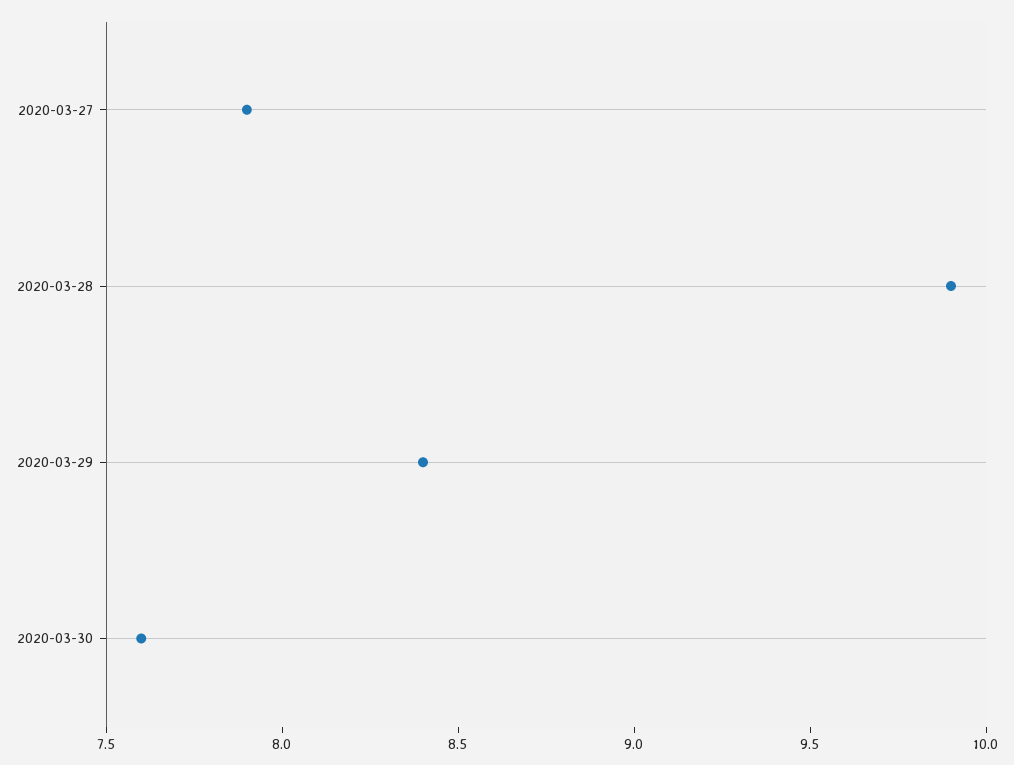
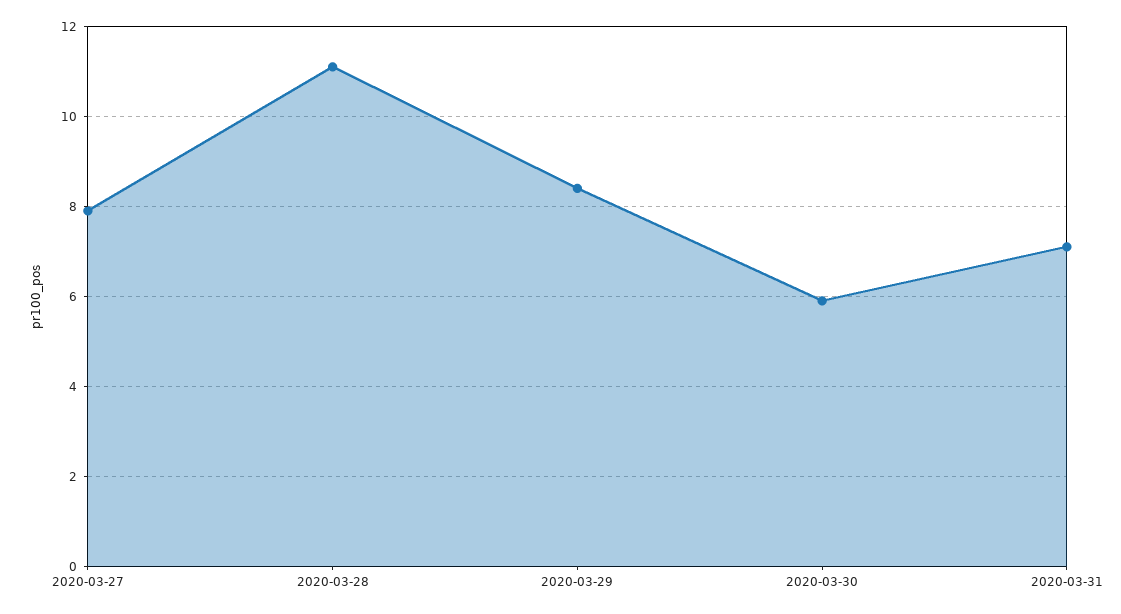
2020-03-28: 9.9 -> 11
2020-03-30: 7.6 -> 6
2020-03-31: none -> 7

